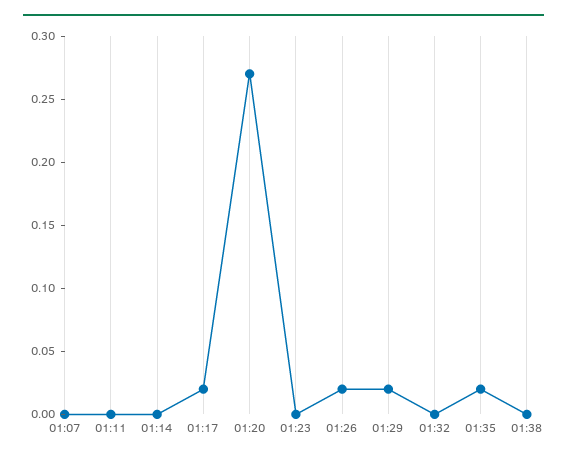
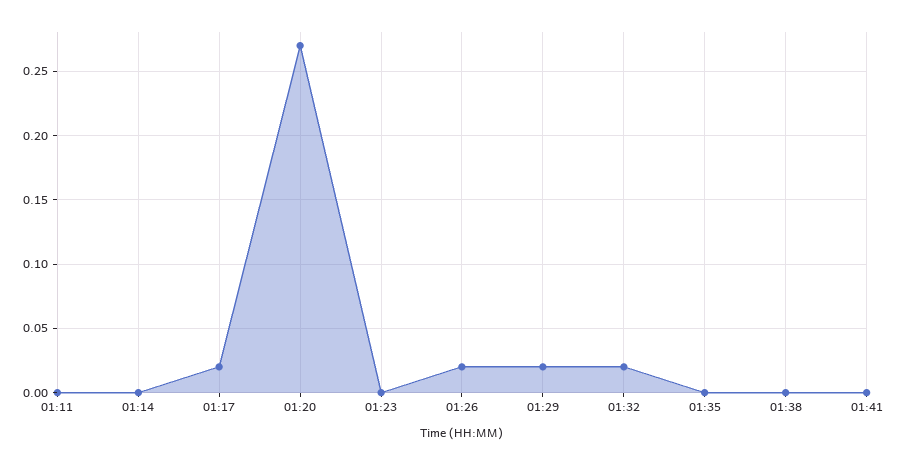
01:07: 0 -> none
01:32: 0 -> 0.02
01:35: 0.02 -> 0
01:41: none -> 0

